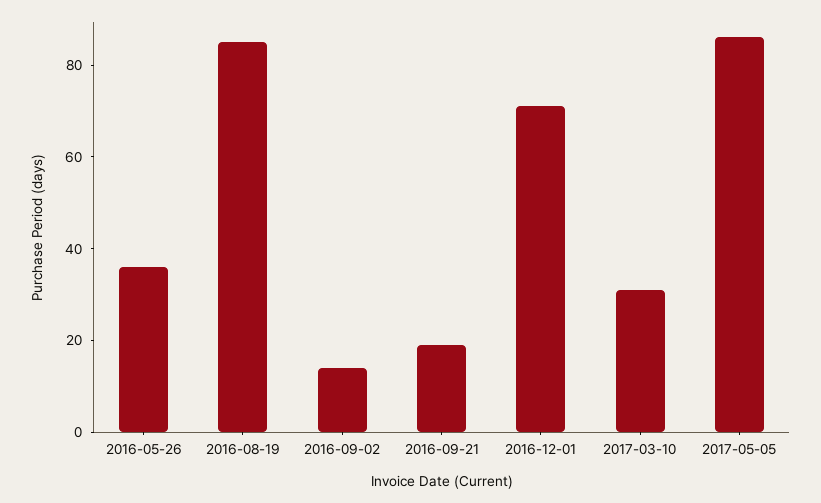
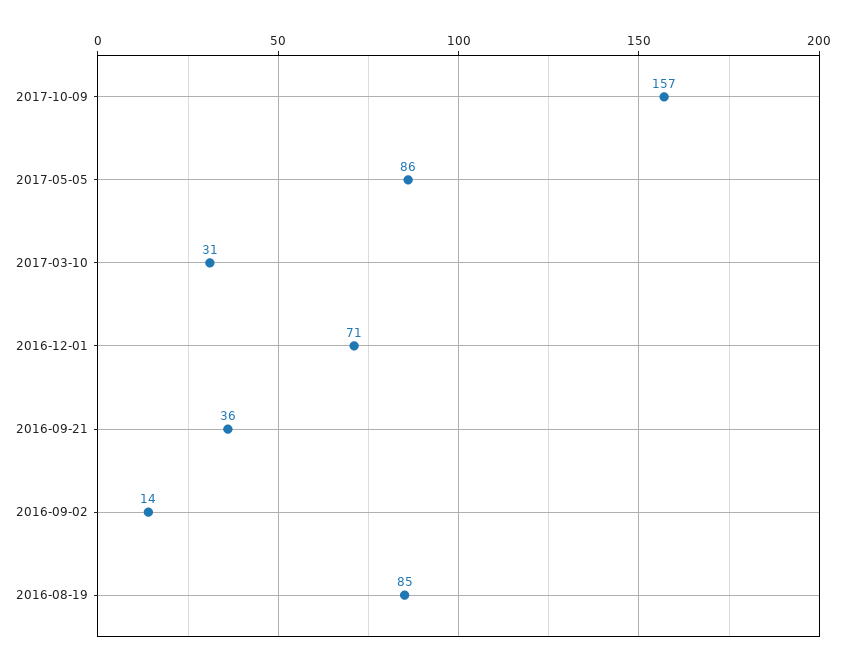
2016-05-26: 35 -> none
2016-09-21: 20 -> 36
2017-10-09: none -> 157

